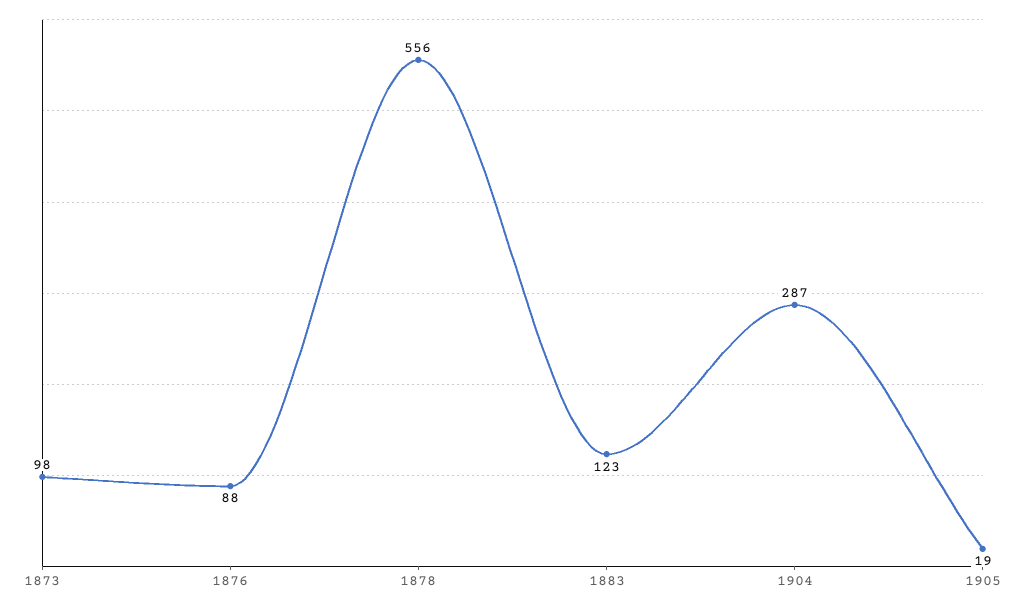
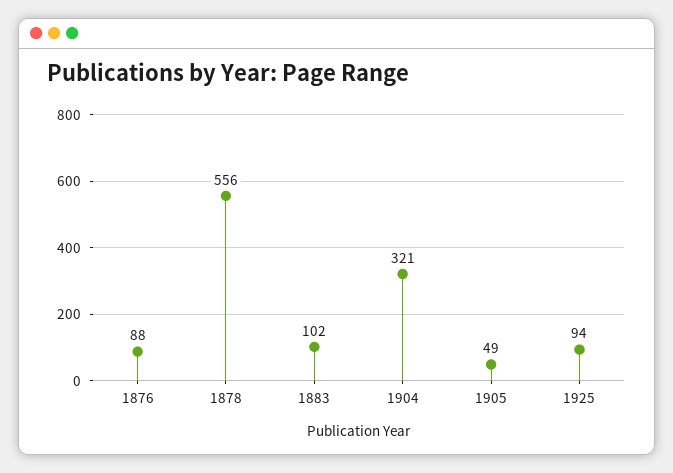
1873: 98 -> none
1883: 123 -> 102
1904: 287 -> 321
1905: 19 -> 49
1925: none -> 94

